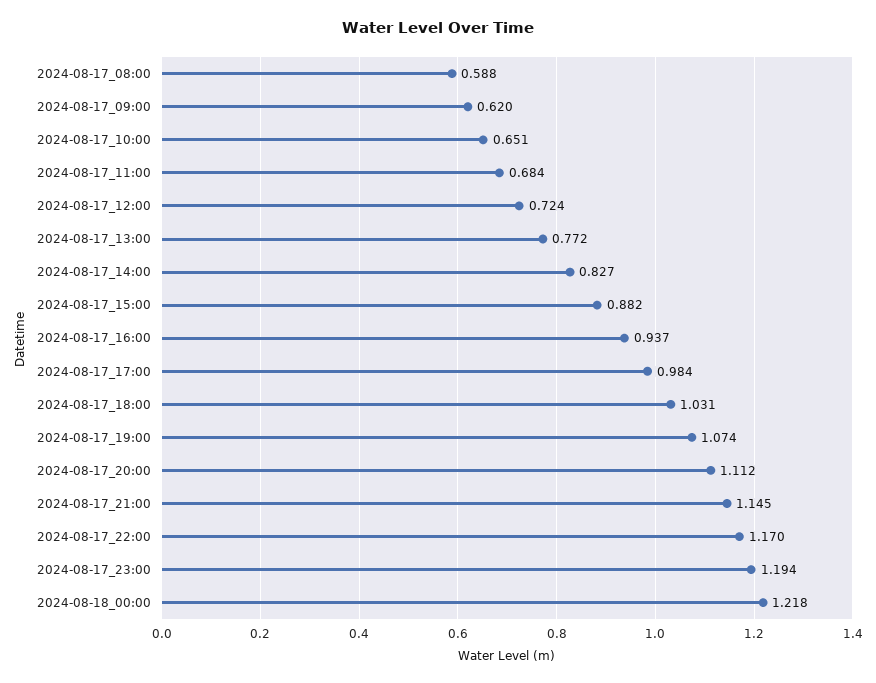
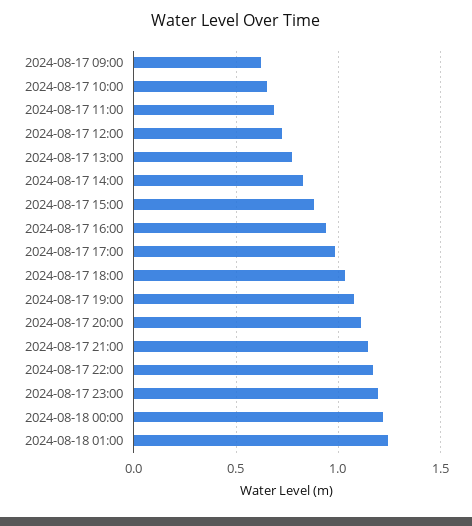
2024-08-17_08:00: 0.588 -> none
2024-08-18 01:00: none -> 1.25

